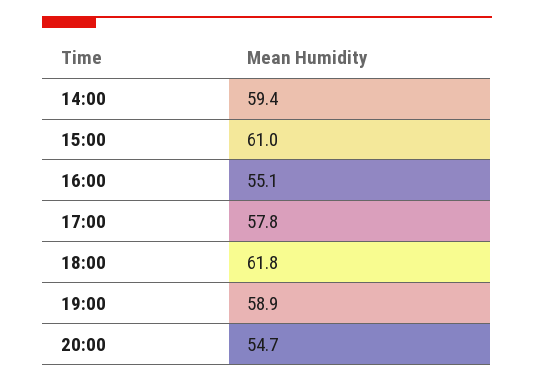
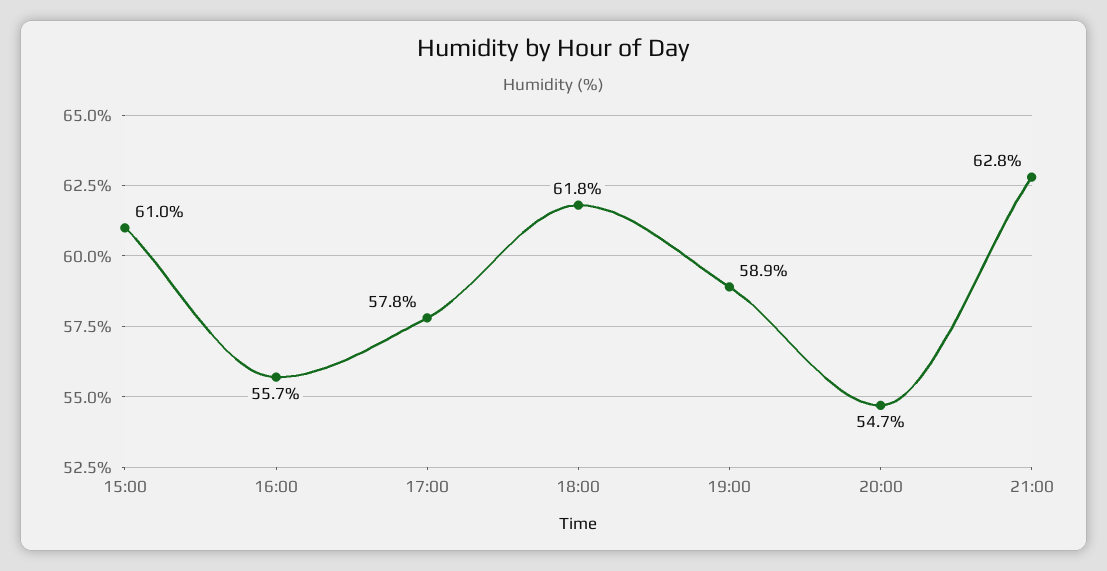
14:00: 59.4 -> none
16:00: 55.1 -> 55.7
21:00: none -> 62.8

